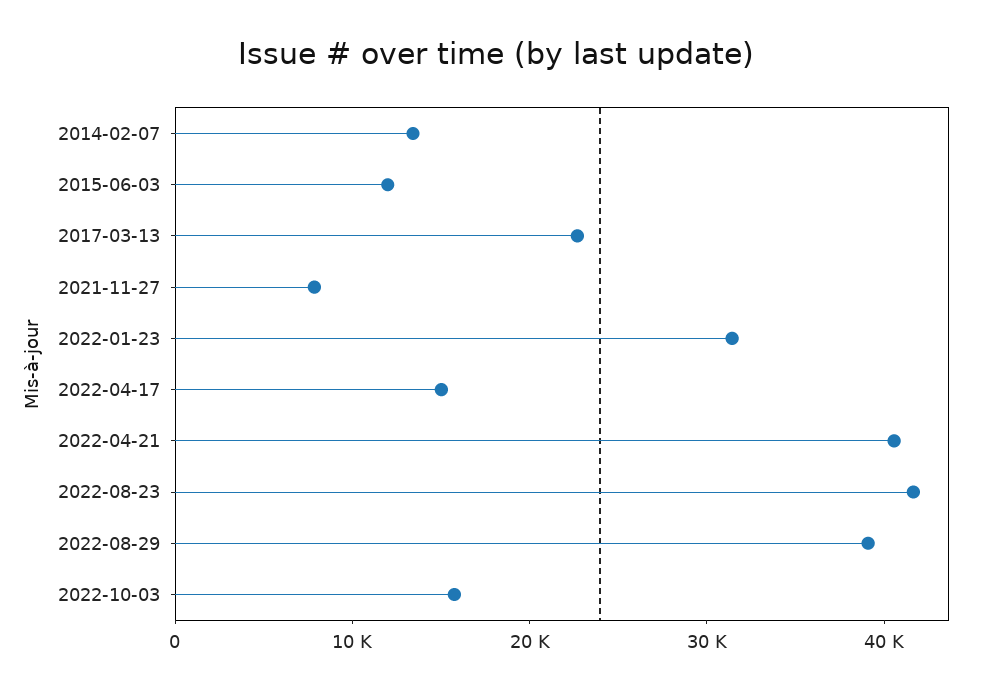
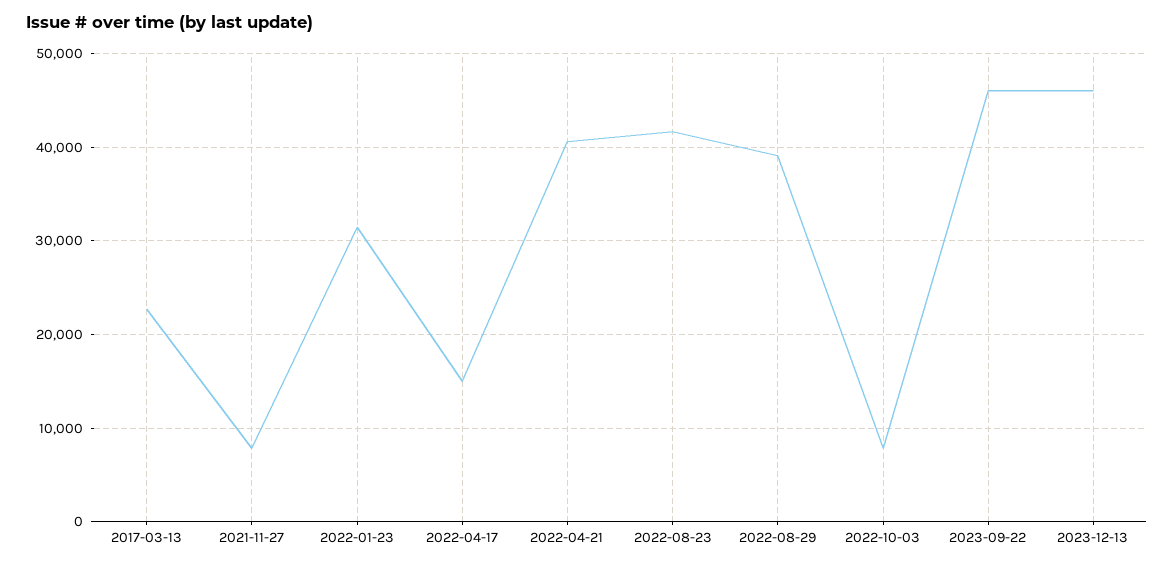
2014-02-07: 14000 -> none
2015-06-03: 12000 -> none
2022-10-03: 16000 -> 8000
2023-09-22: none -> 46000
2023-12-13: none -> 46000

